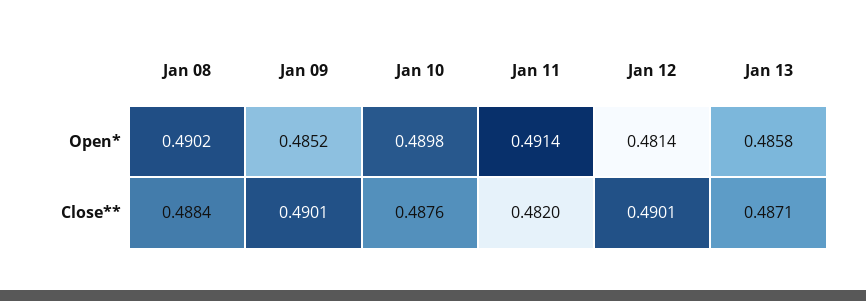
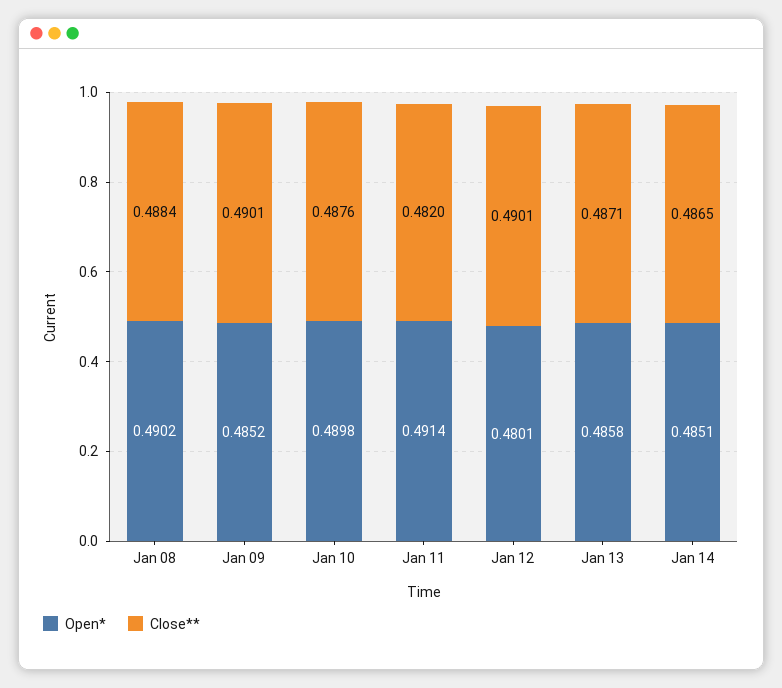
Open*, Jan 12: 0.4814 -> 0.4801
Open*, Jan 14: none -> 0.4851
Close**, Jan 14: none -> 0.4865

